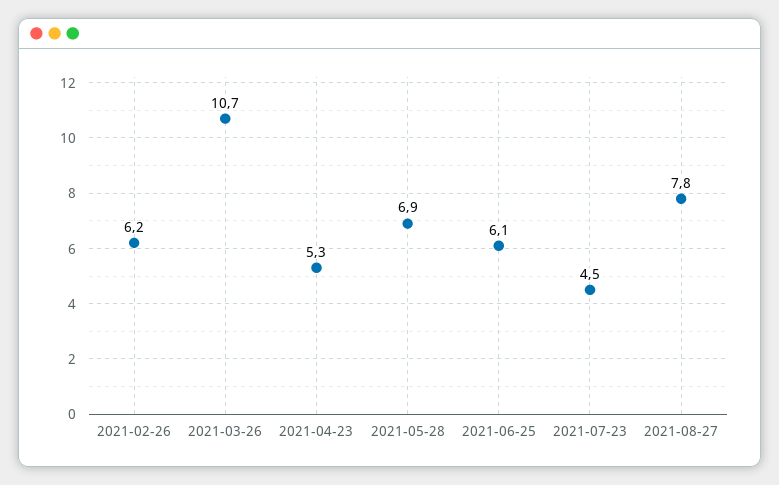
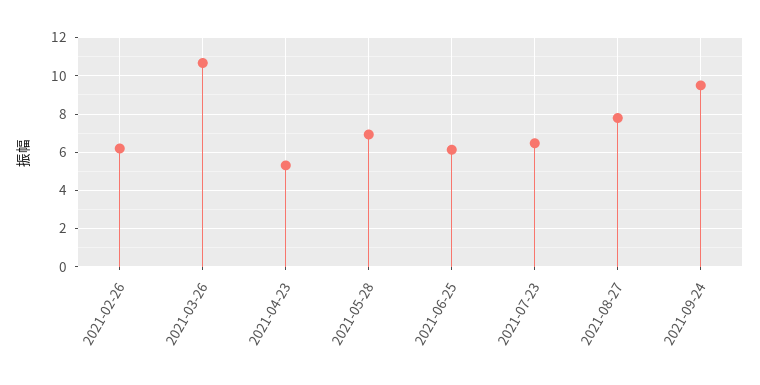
2021-07-23: 4.5 -> 6.5
2021-09-24: none -> 9.5

